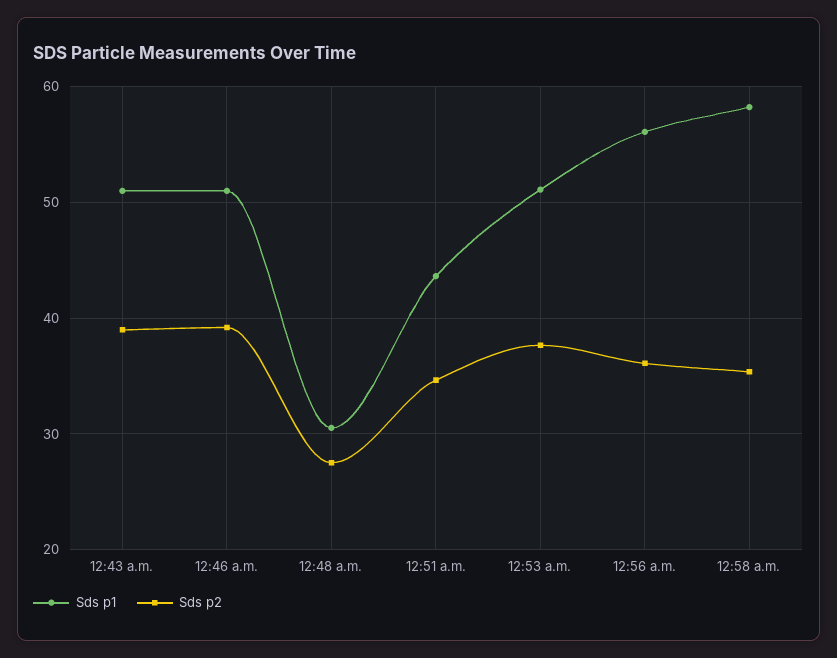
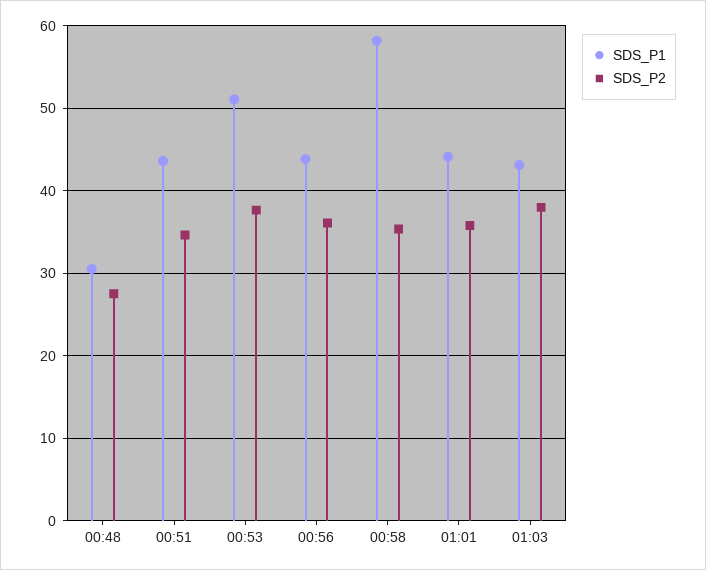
Sds p1, 12:43 a.m.: 51 -> none
Sds p2, 12:43 a.m.: 39 -> none
Sds p1, 12:46 a.m.: 51 -> none
Sds p2, 12:46 a.m.: 39 -> none
Sds p1, 12:56 a.m.: 56 -> 44
Sds p1, 01:01: none -> 44
Sds p2, 01:01: none -> 36
Sds p1, 01:03: none -> 43
Sds p2, 01:03: none -> 38

